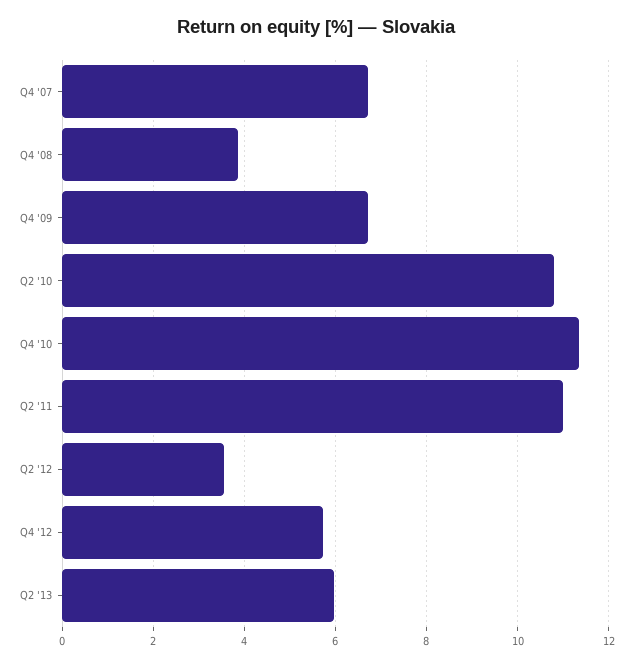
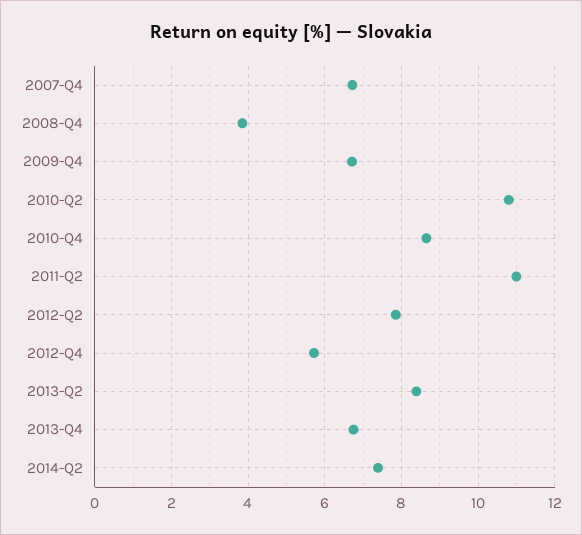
Q4 '10: 11.4 -> 8.6
Q2 '12: 3.6 -> 7.8
Q2 '13: 6 -> 8.4
2013-Q4: none -> 6.8
2014-Q2: none -> 7.4

